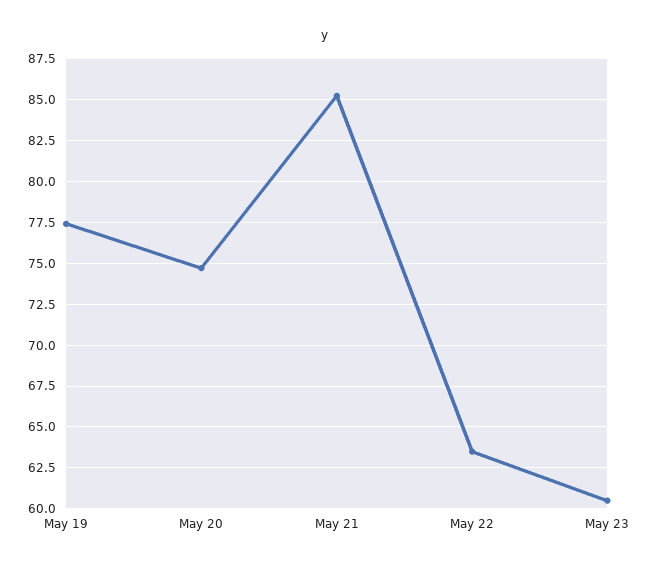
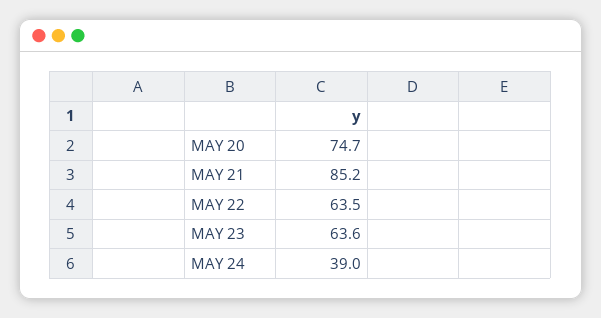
May 19: 77.5 -> none
May 23: 60.5 -> 63.6
MAY 24: none -> 39

